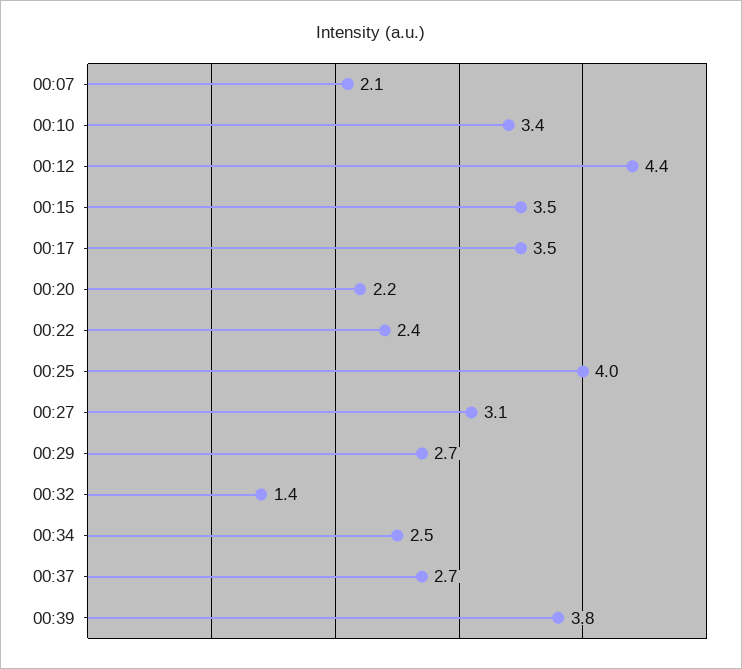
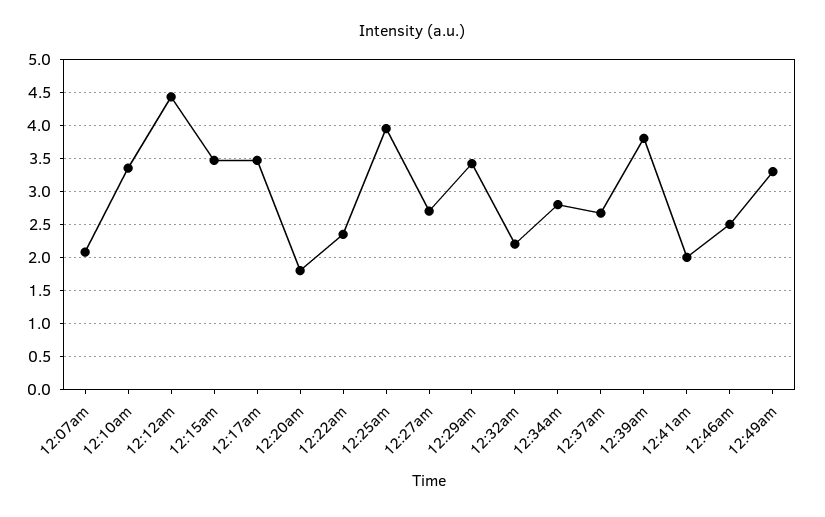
00:20: 2.2 -> 1.8
00:27: 3.1 -> 2.7
00:29: 2.7 -> 3.4
00:32: 1.4 -> 2.2
00:34: 2.5 -> 2.8
12:41am: none -> 2
12:46am: none -> 2.5
12:49am: none -> 3.3

